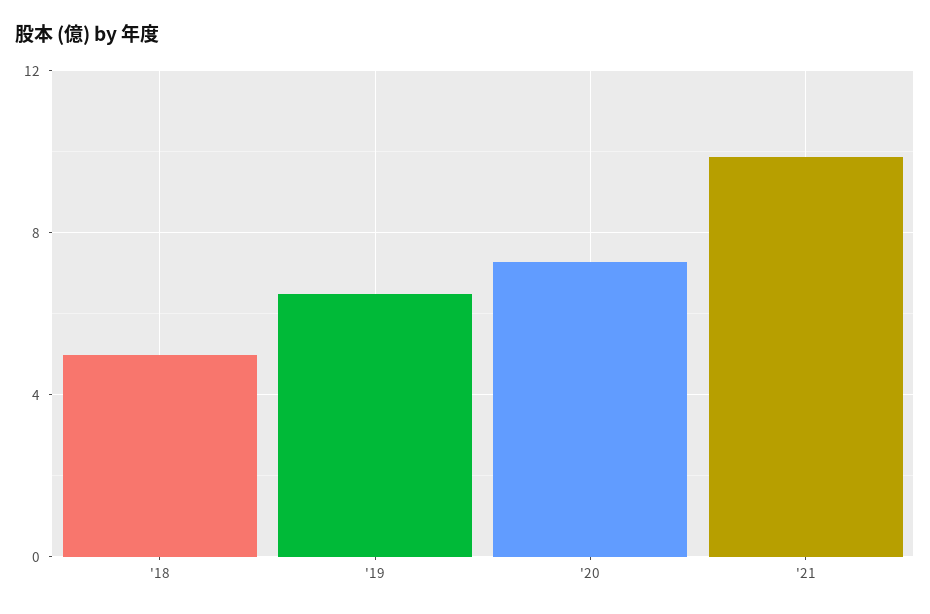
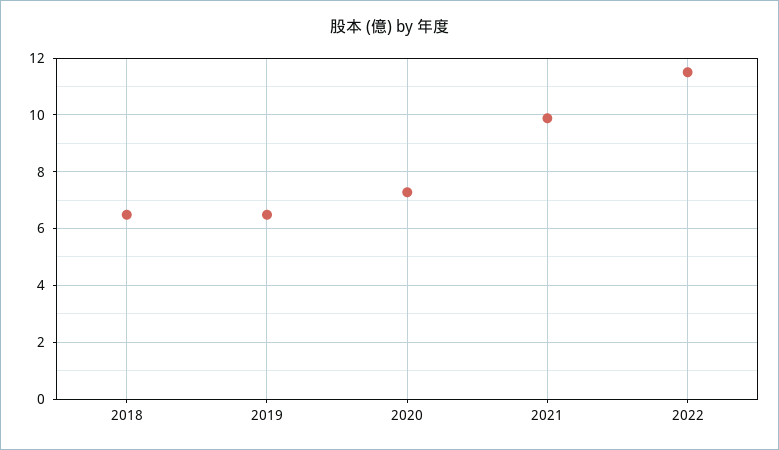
'18: 5 -> 6.5
2022: none -> 11.5

